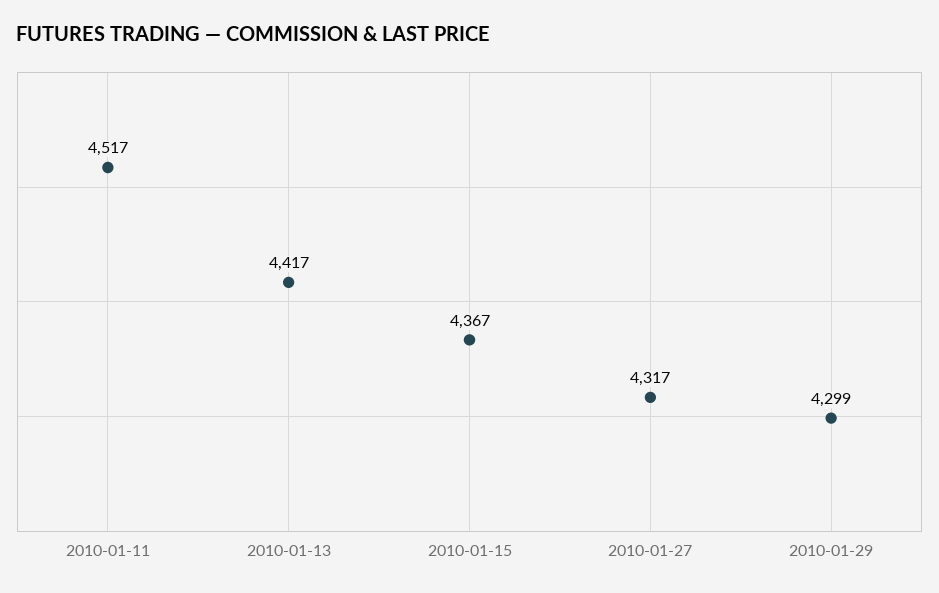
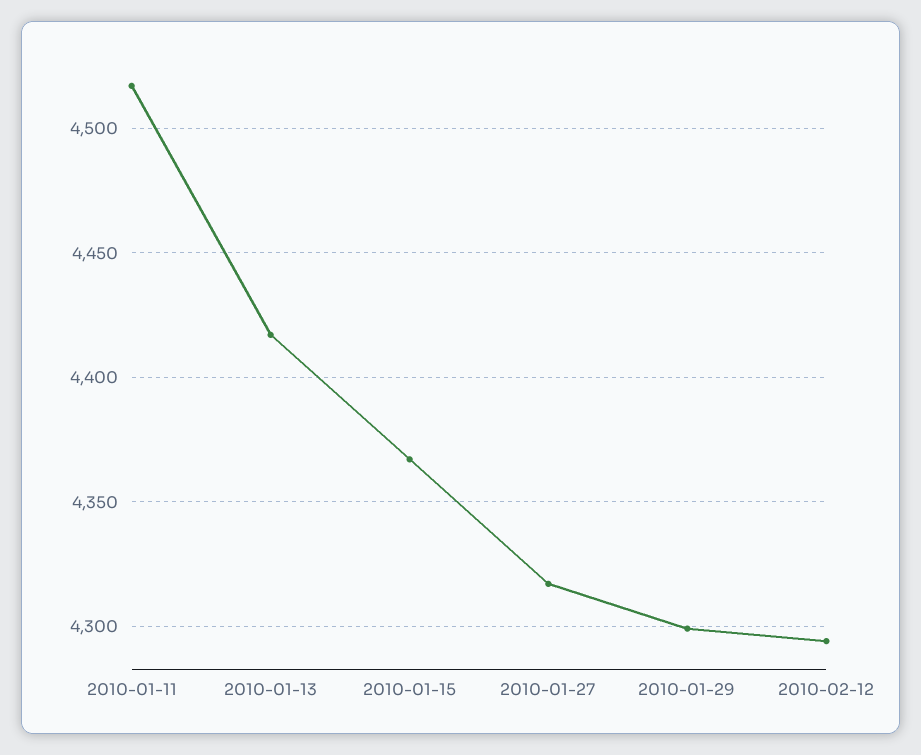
2010-02-12: none -> 4295

